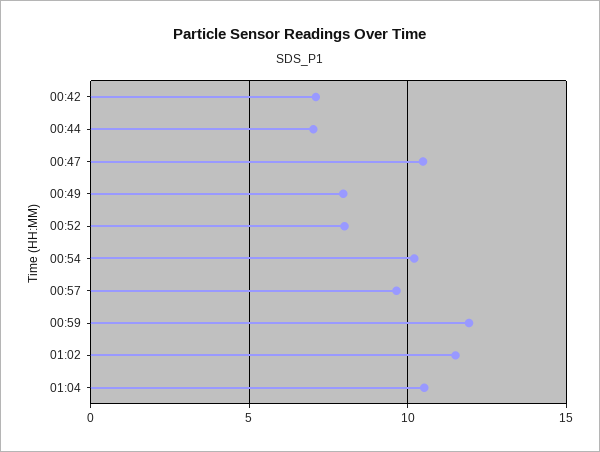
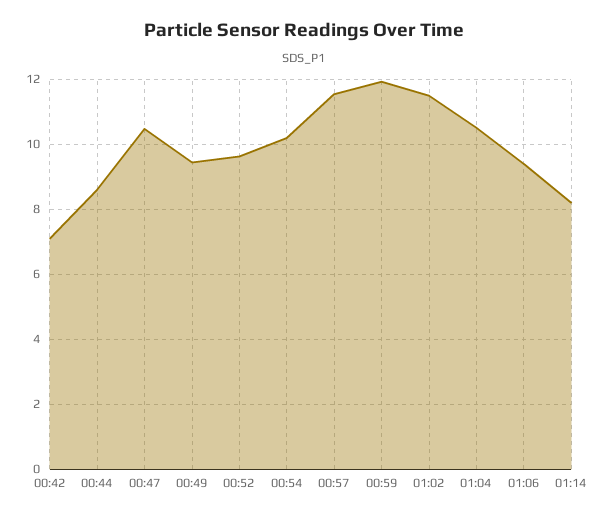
00:44: 7 -> 8.6
00:49: 8 -> 9.4
00:52: 8 -> 9.6
00:57: 9.5 -> 11.6
01:06: none -> 9.4
01:14: none -> 8.2

